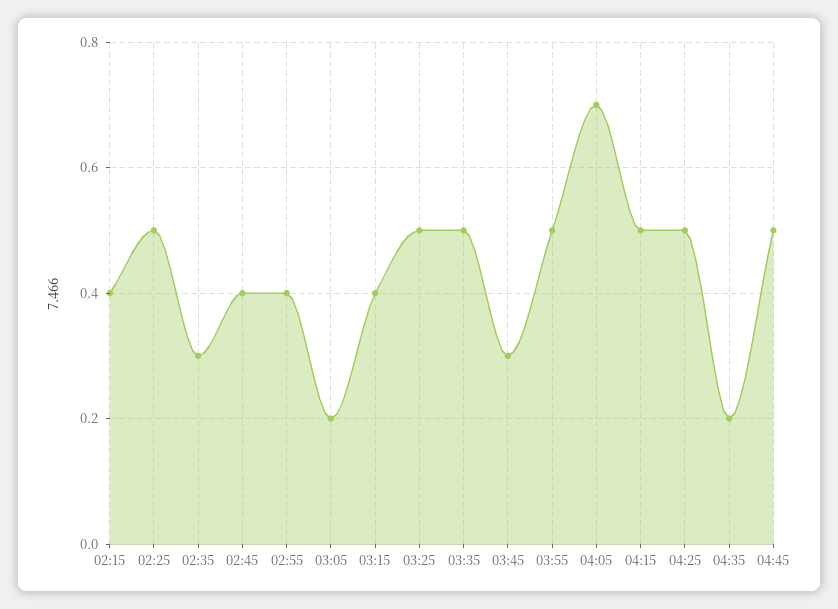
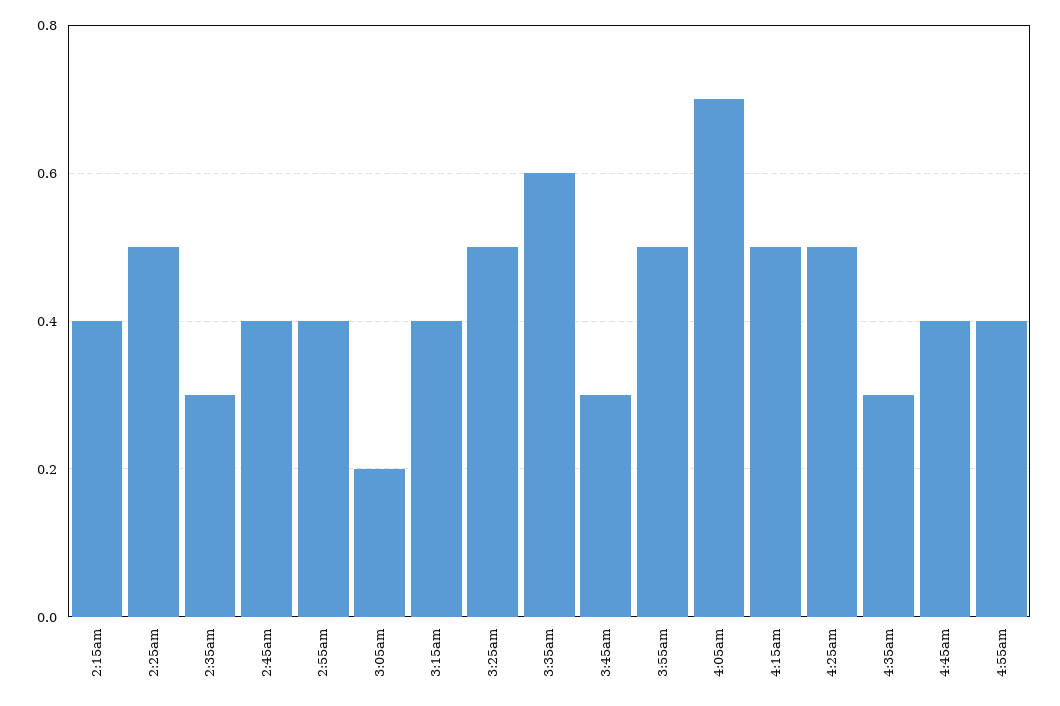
03:35: 0.5 -> 0.6
04:35: 0.2 -> 0.3
04:45: 0.5 -> 0.4
4:55am: none -> 0.4

